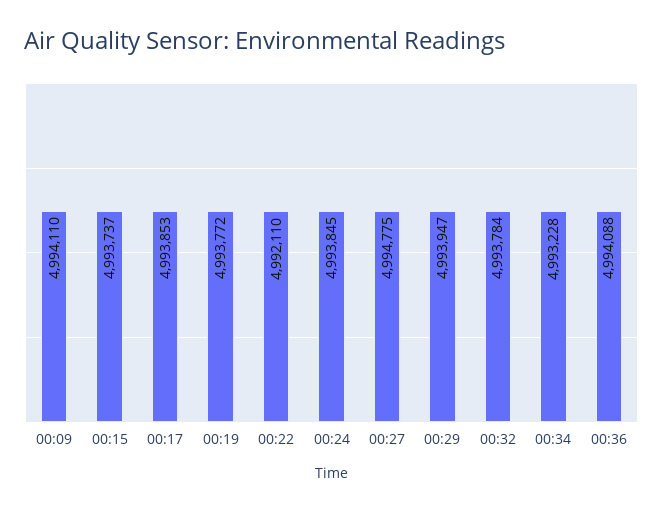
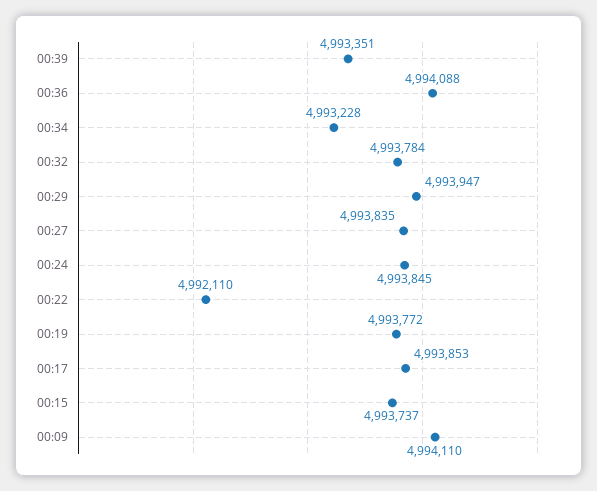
00:27: 4994775 -> 4993835
00:39: none -> 4993351

